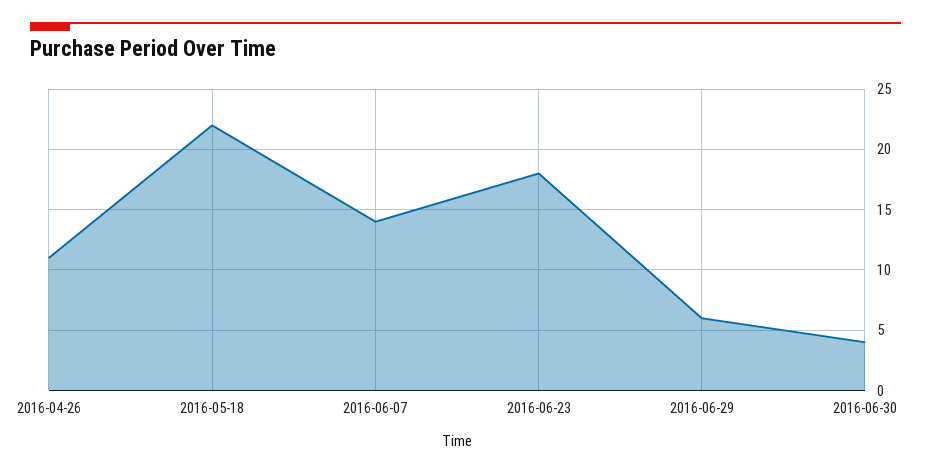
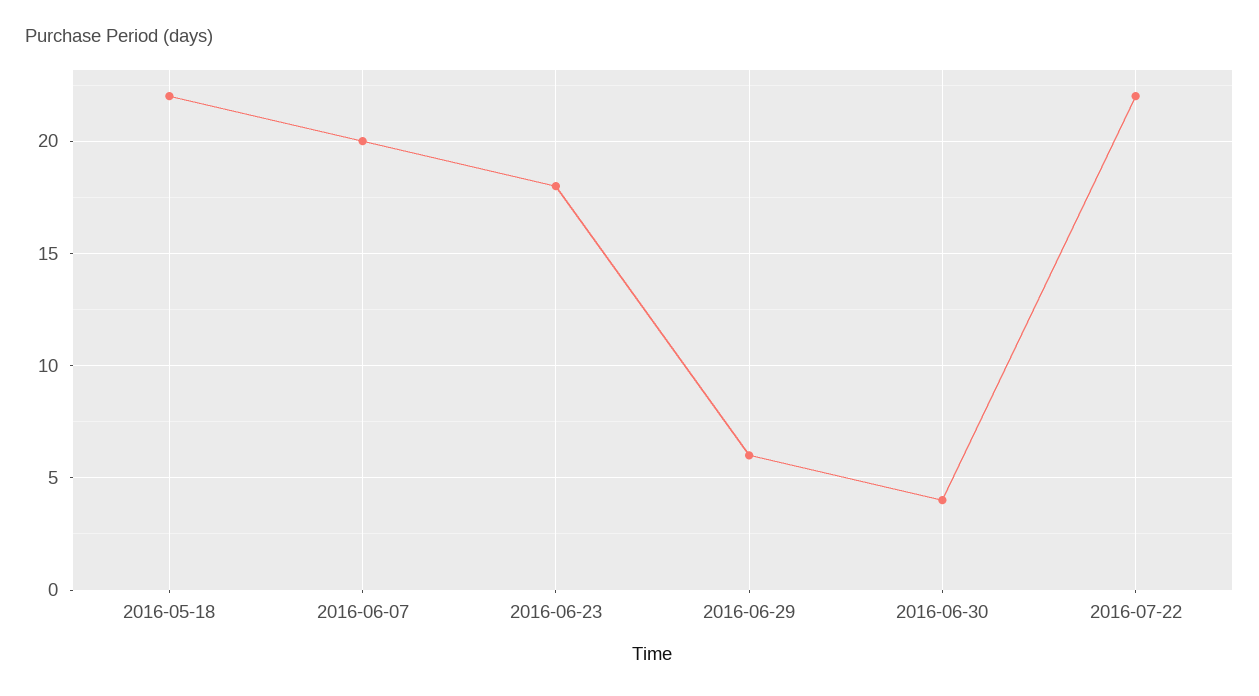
2016-04-26: 11 -> none
2016-06-07: 14 -> 20
2016-07-22: none -> 22

